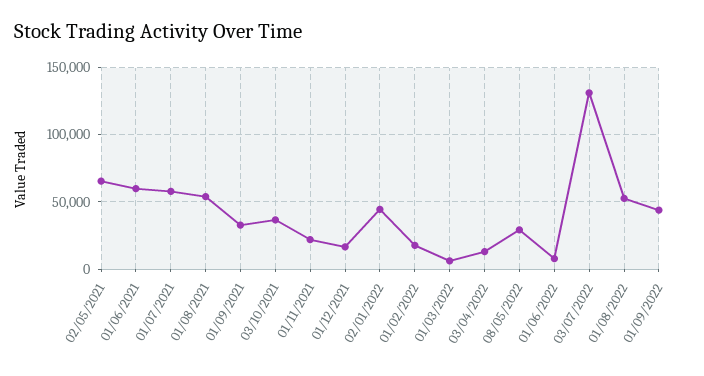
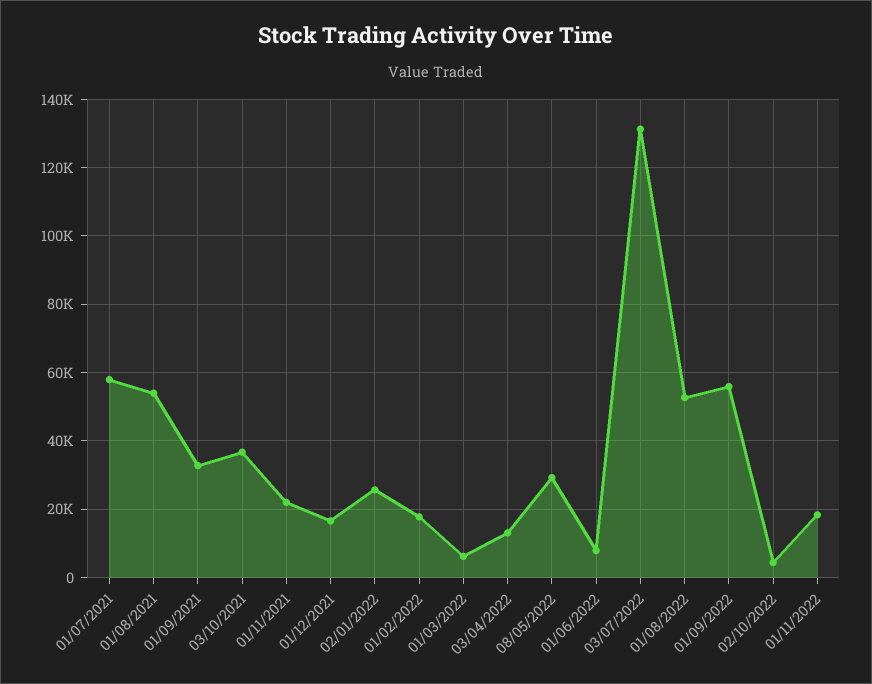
02/05/2021: 65000 -> none
01/06/2021: 60000 -> none
02/01/2022: 45000 -> 26000
01/09/2022: 45000 -> 56000
02/10/2022: none -> 4000
01/11/2022: none -> 18000

